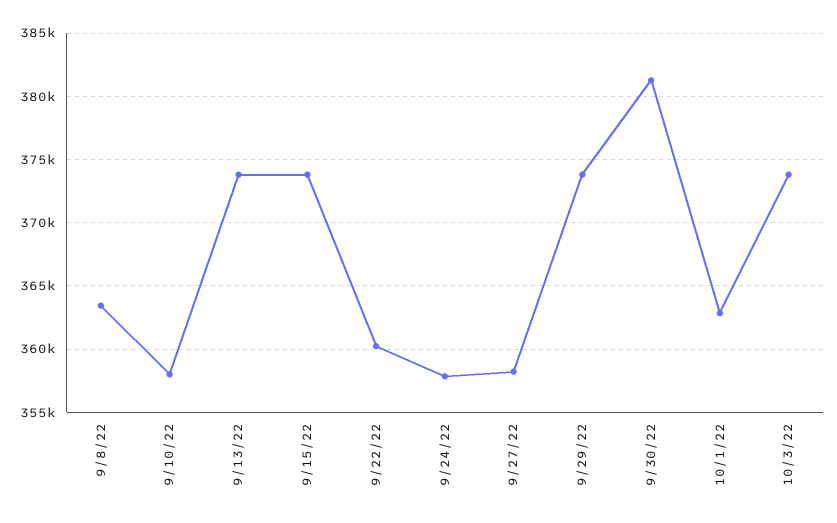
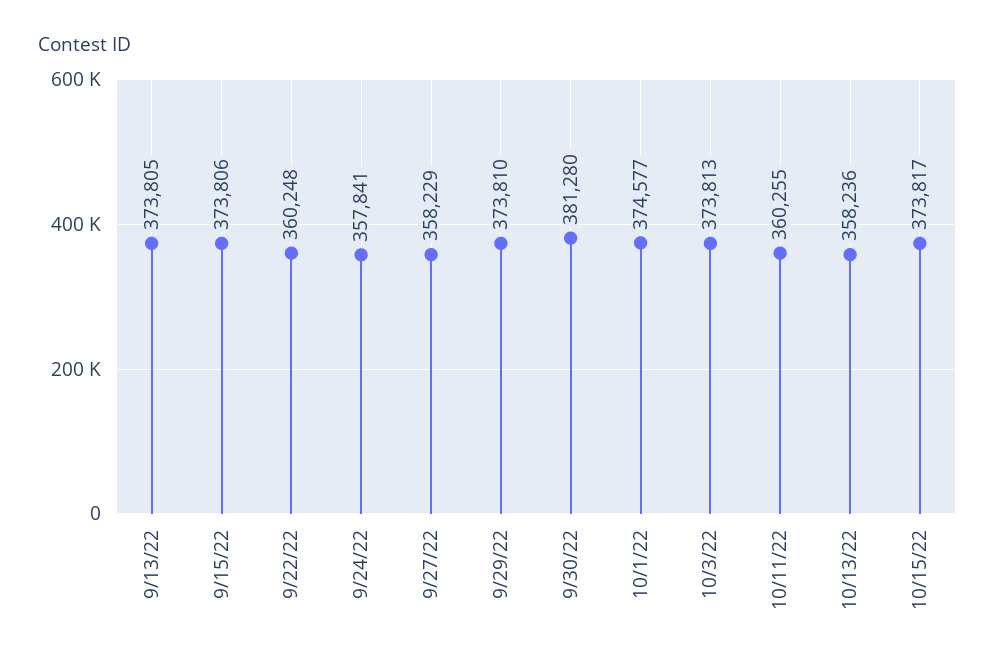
9/8/22: 363500 -> none
9/10/22: 358000 -> none
10/1/22: 363000 -> 374577
10/11/22: none -> 360255
10/13/22: none -> 358236
10/15/22: none -> 373817

